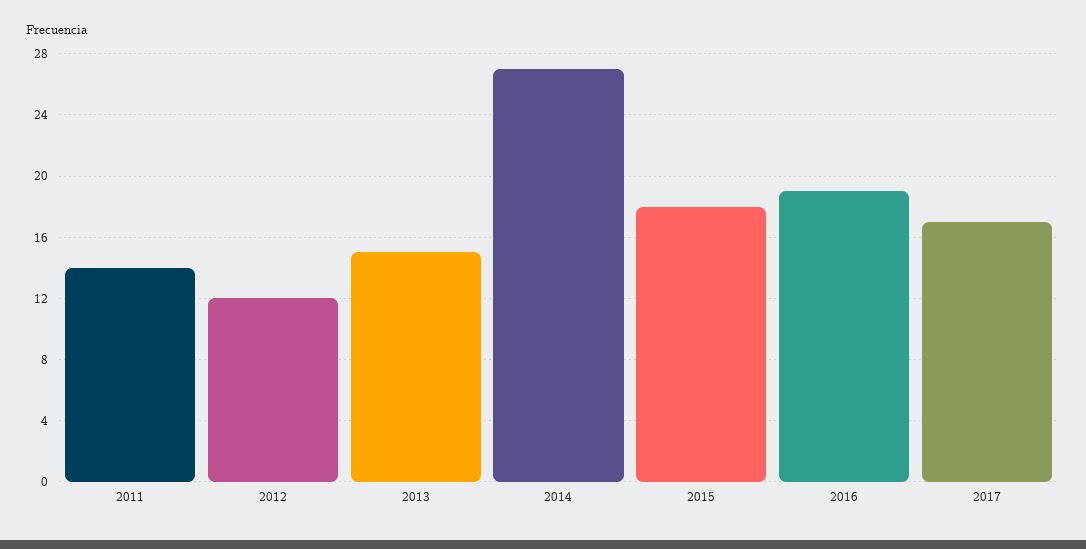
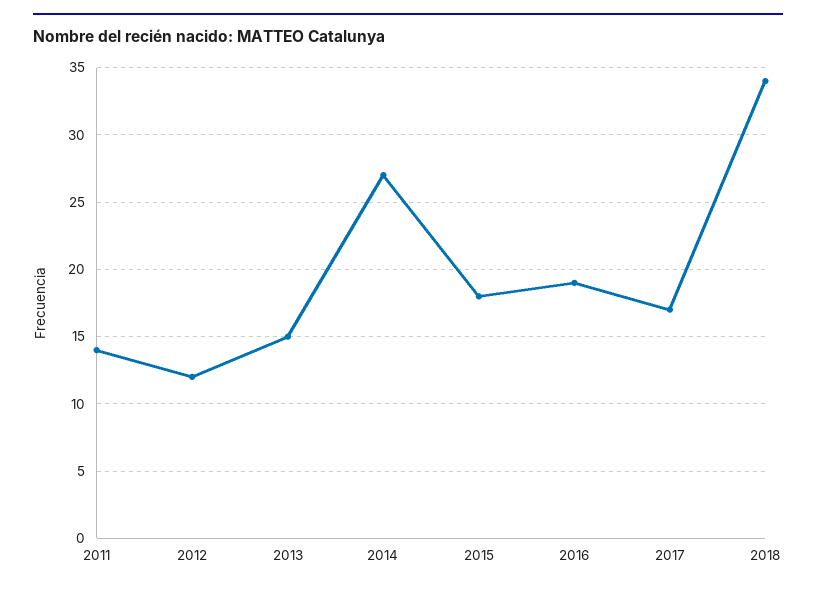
2018: none -> 34

